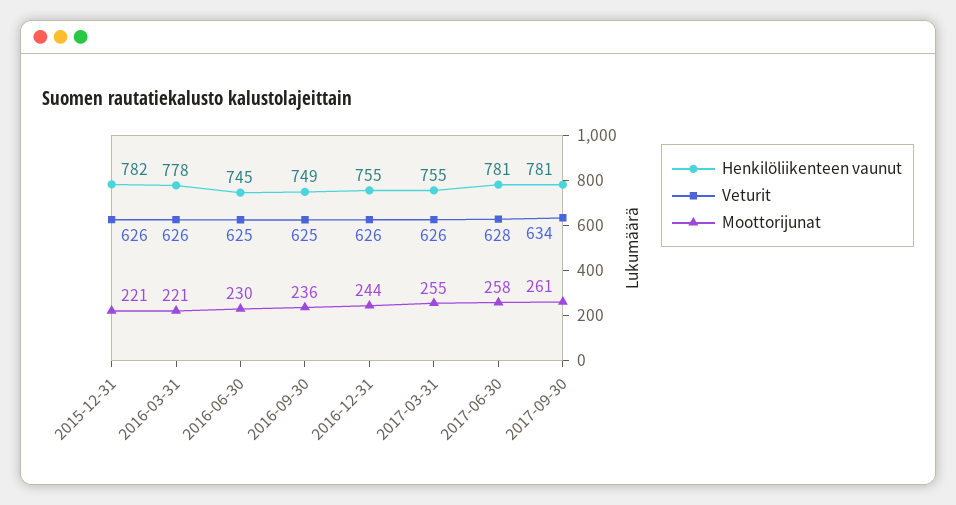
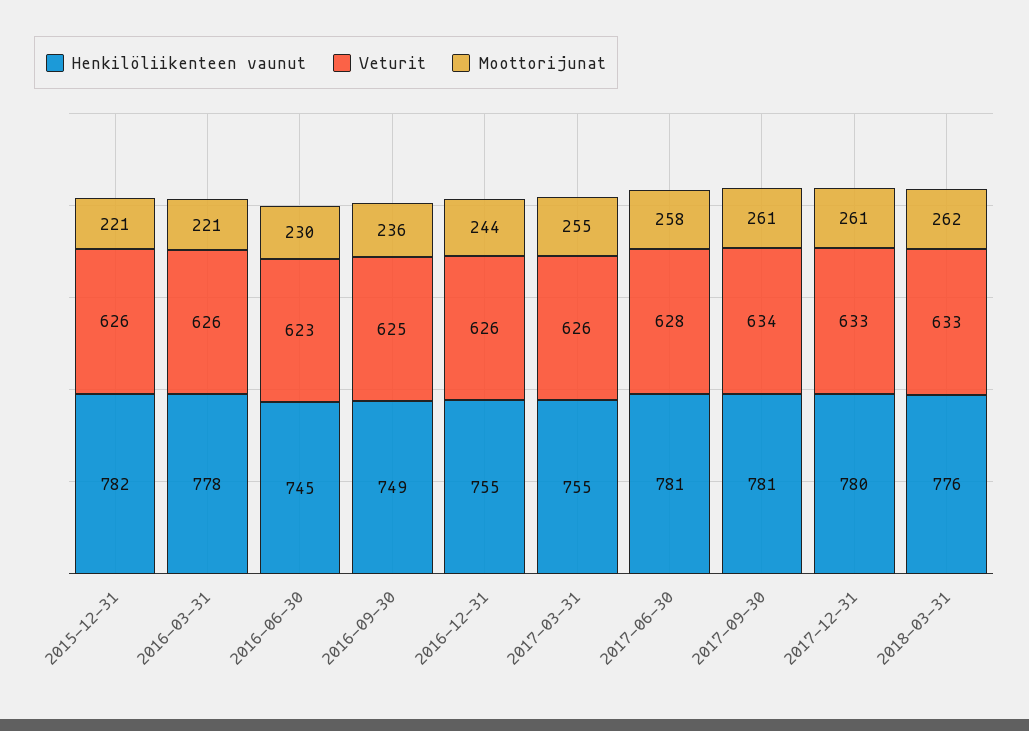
Veturit, 2016-06-30: 625 -> 623
Henkilöliikenteen vaunut, 2017-12-31: none -> 780
Veturit, 2017-12-31: none -> 633
Moottorijunat, 2017-12-31: none -> 261
Henkilöliikenteen vaunut, 2018-03-31: none -> 776
Veturit, 2018-03-31: none -> 633
Moottorijunat, 2018-03-31: none -> 262

